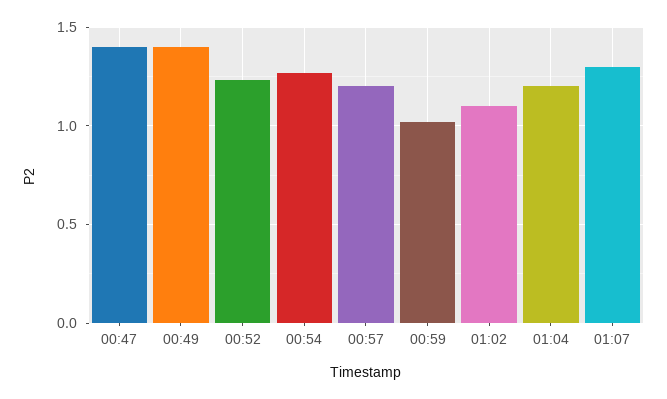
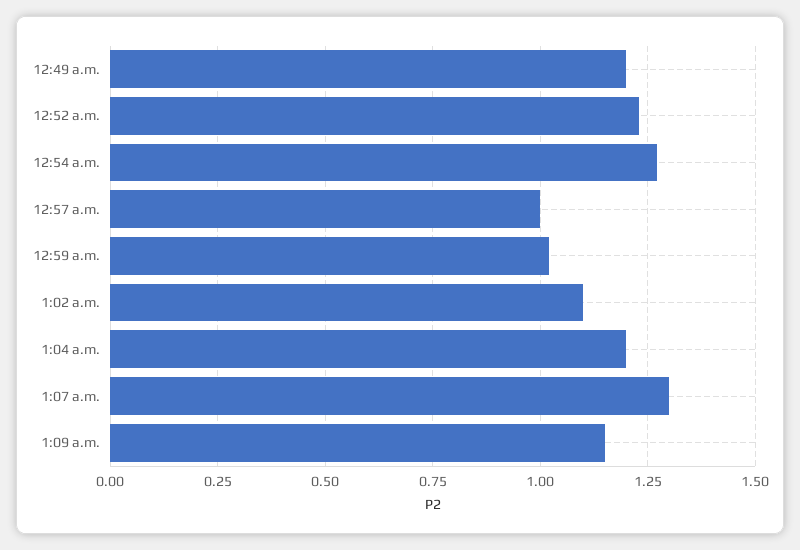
00:47: 1.4 -> none
00:49: 1.4 -> 1.2
00:57: 1.2 -> 1
1:09 a.m.: none -> 1.15

